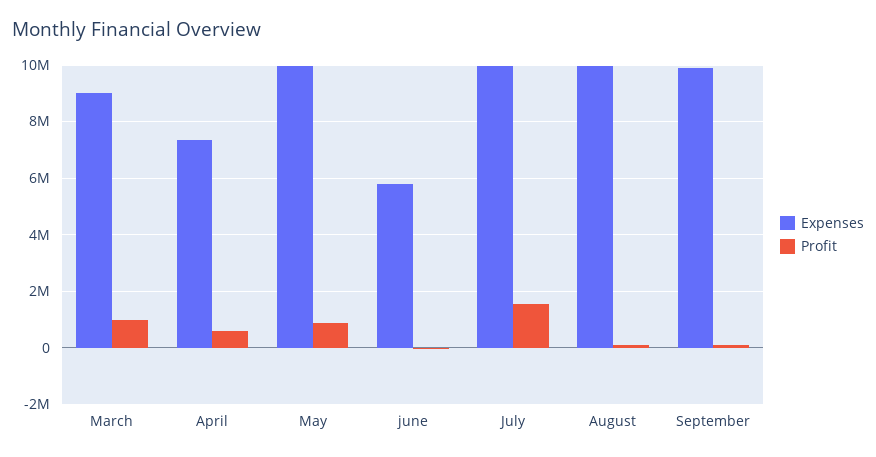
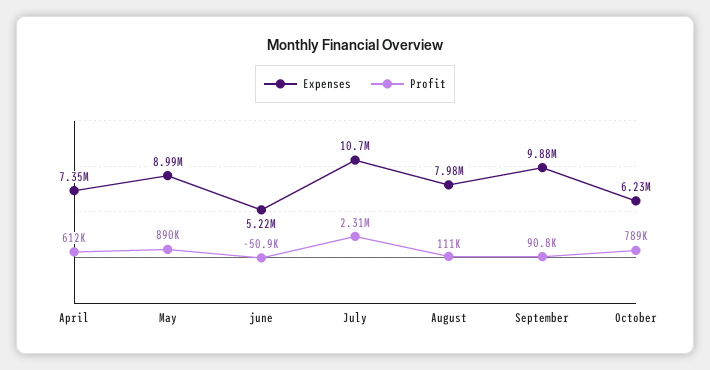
Expenses, March: 9000000 -> none
Profit, March: 1000000 -> none
Expenses, May: 10000000 -> 8990000
Expenses, june: 5750000 -> 5220000
Expenses, July: 10000000 -> 10700000
Profit, July: 1500000 -> 2310000
Expenses, August: 10000000 -> 7980000
Expenses, October: none -> 6230000
Profit, October: none -> 789000

